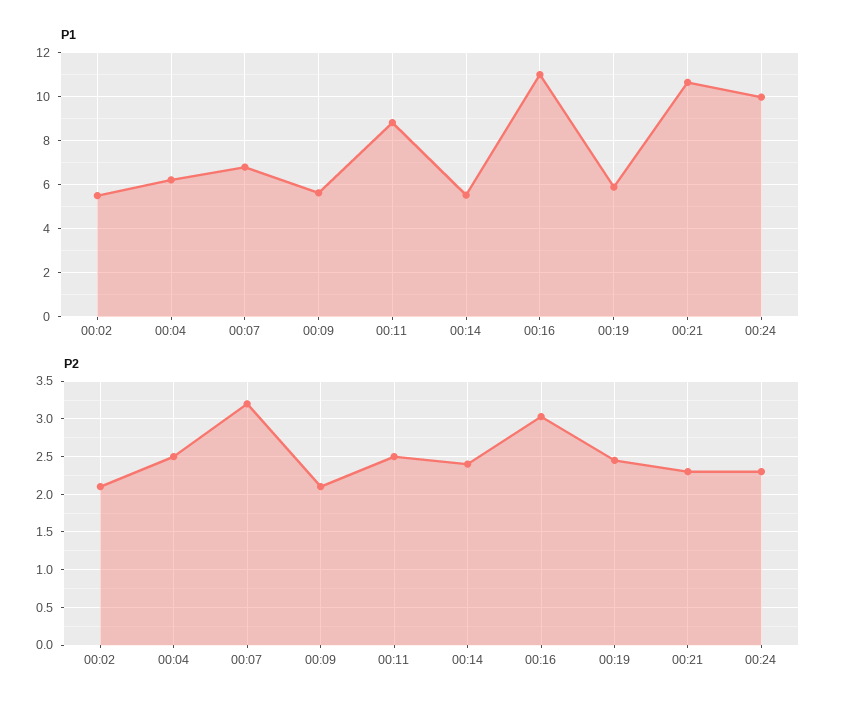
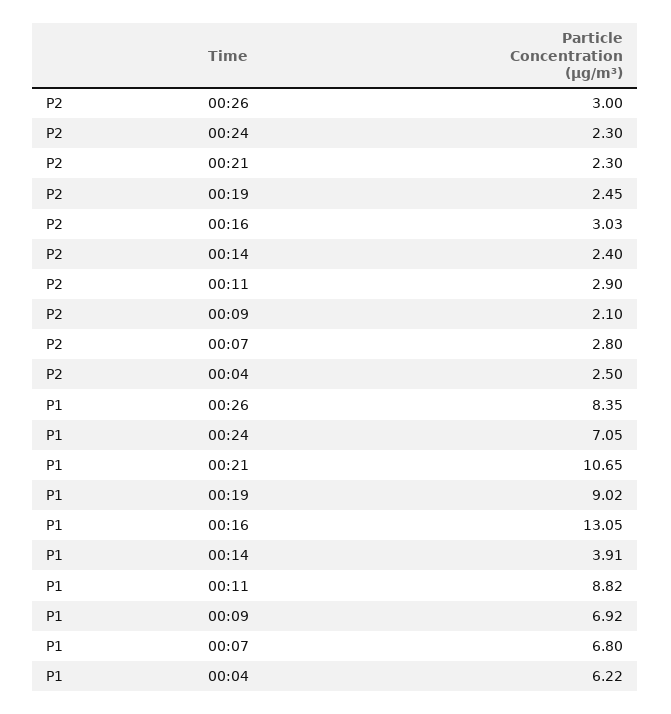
P1, 00:02: 5.5 -> none
P1, 00:09: 5.5 -> 6.92
P1, 00:14: 5.5 -> 3.91
P1, 00:16: 11 -> 13.05
P1, 00:19: 6 -> 9.02
P1, 00:24: 10 -> 7.05
P2, 00:02: 2.1 -> none
P2, 00:07: 3.2 -> 2.8
P2, 00:11: 2.5 -> 2.9
P2, 00:26: none -> 3
P1, 00:26: none -> 8.35

